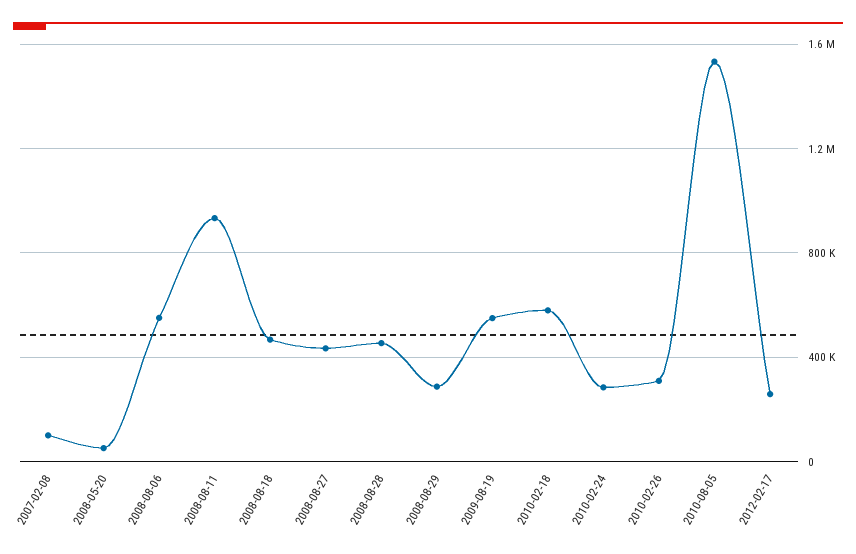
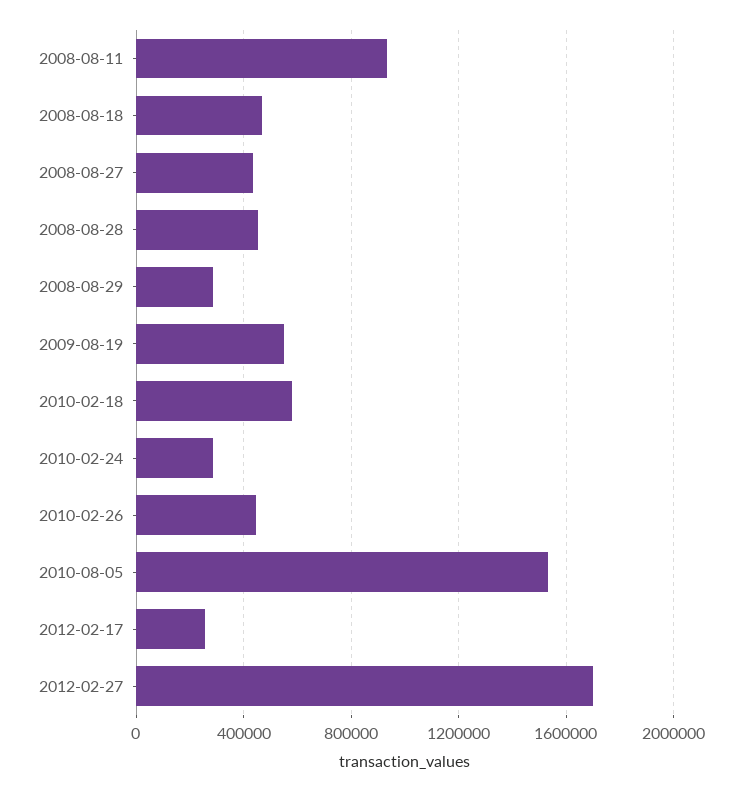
2007-02-08: 100000 -> none
2008-05-20: 50000 -> none
2008-08-06: 550000 -> none
2010-02-26: 300000 -> 450000
2012-02-27: none -> 1700000

